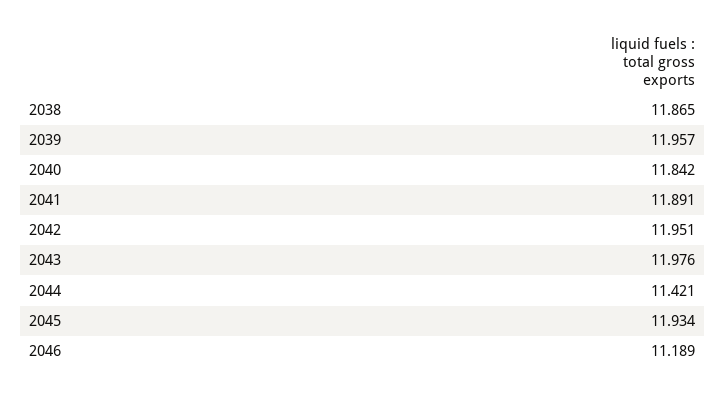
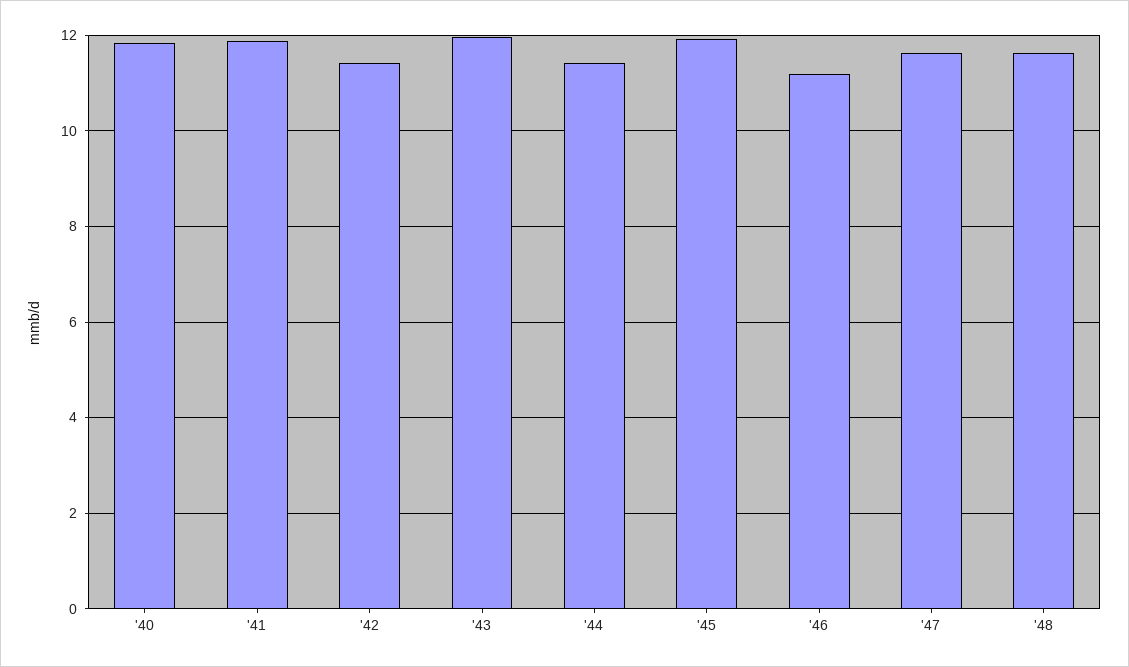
2038: 11.865 -> none
2039: 11.957 -> none
2042: 11.951 -> 11.4
'47: none -> 11.6
'48: none -> 11.6

